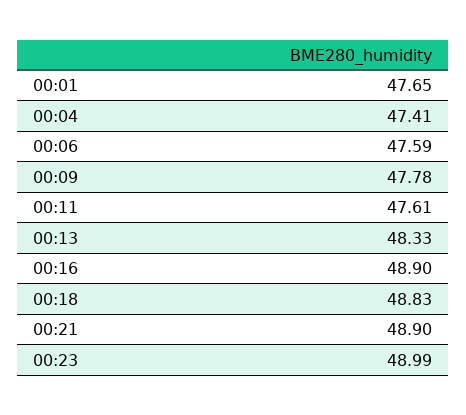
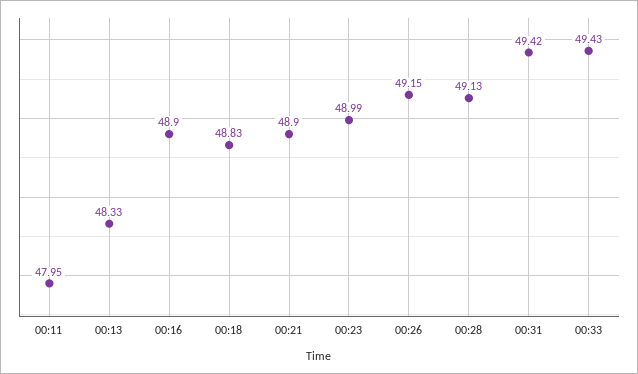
00:01: 47.65 -> none
00:04: 47.41 -> none
00:06: 47.59 -> none
00:09: 47.78 -> none
00:11: 47.61 -> 47.95
00:26: none -> 49.15
00:28: none -> 49.13
00:31: none -> 49.42
00:33: none -> 49.43

